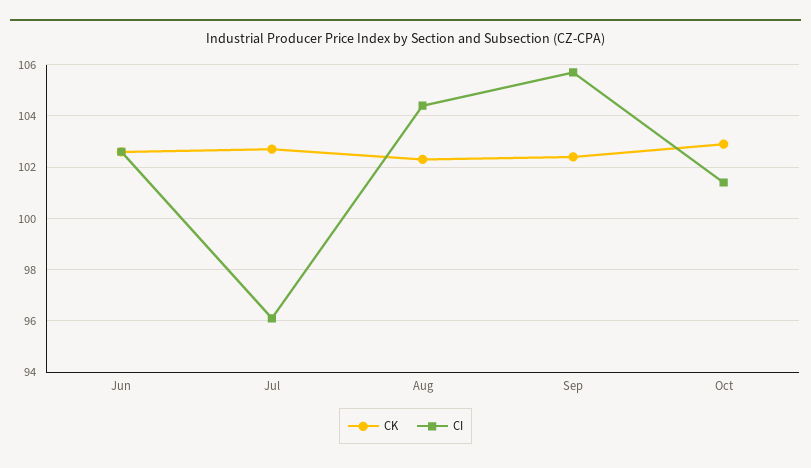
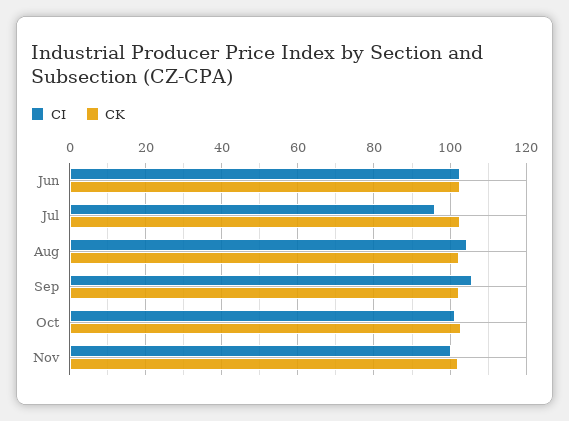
CI, Nov: none -> 100
CK, Nov: none -> 102

